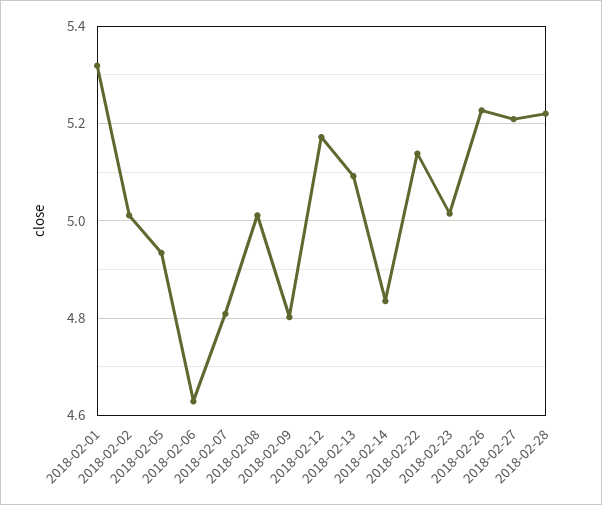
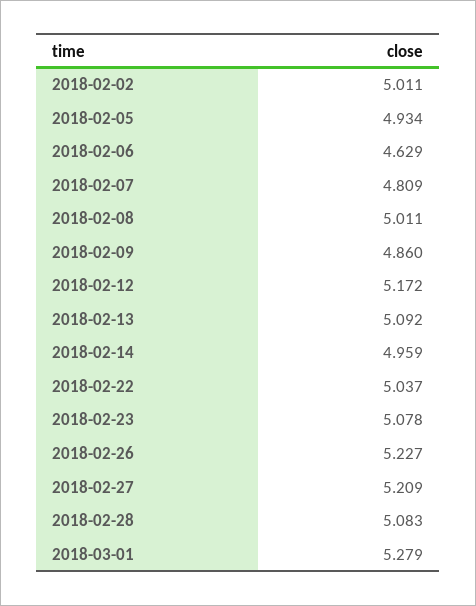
2018-02-01: 5.32 -> none
2018-02-09: 4.8 -> 4.86
2018-02-14: 4.84 -> 4.959
2018-02-22: 5.14 -> 5.037
2018-02-23: 5.02 -> 5.078
2018-02-28: 5.22 -> 5.083
2018-03-01: none -> 5.279

